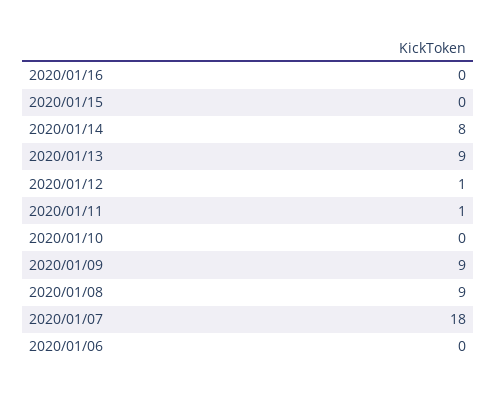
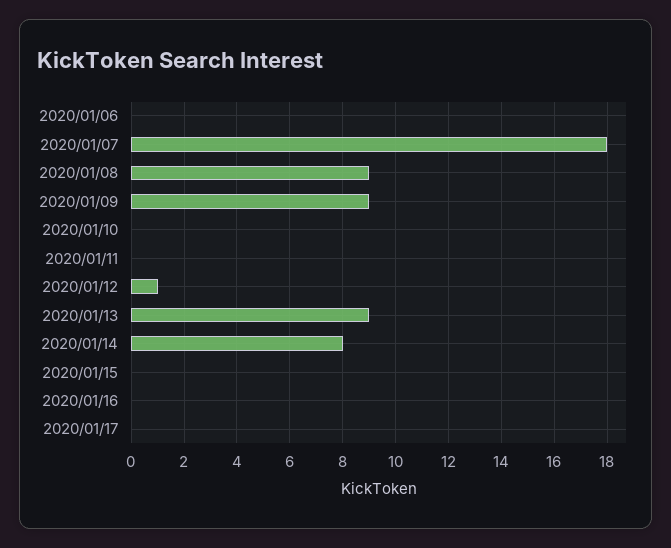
2020/01/11: 1 -> 0
2020/01/17: none -> 0

